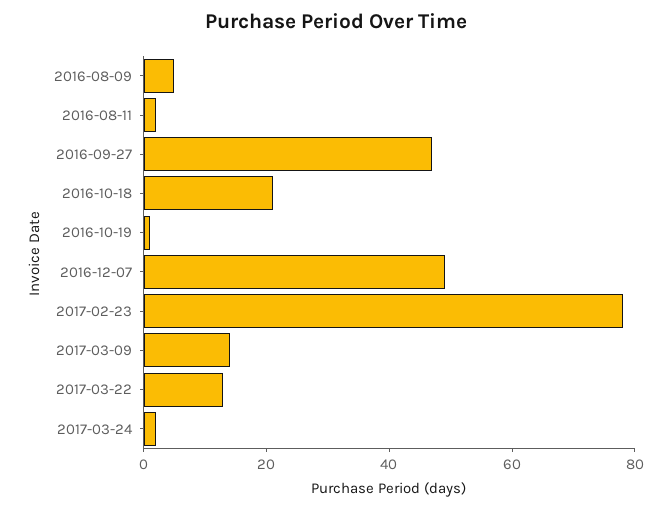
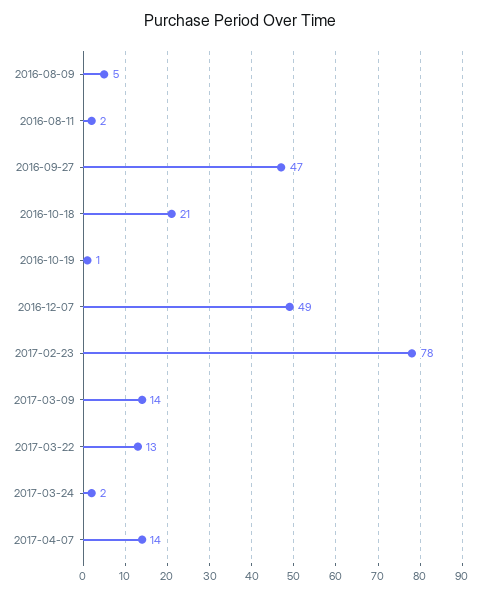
2017-04-07: none -> 14

